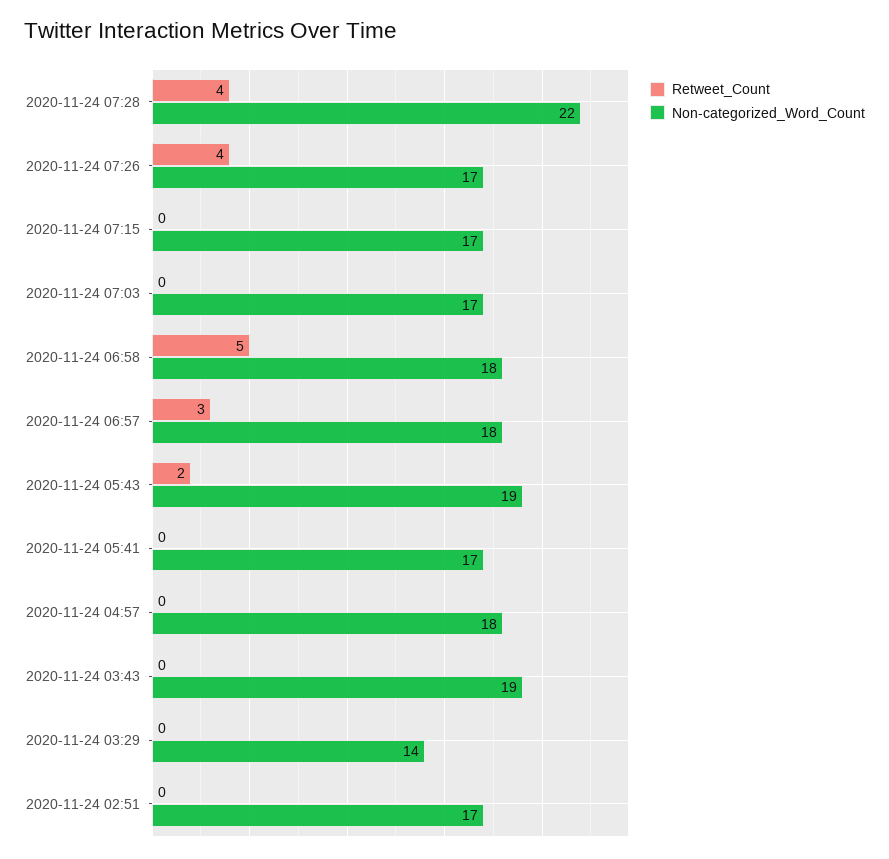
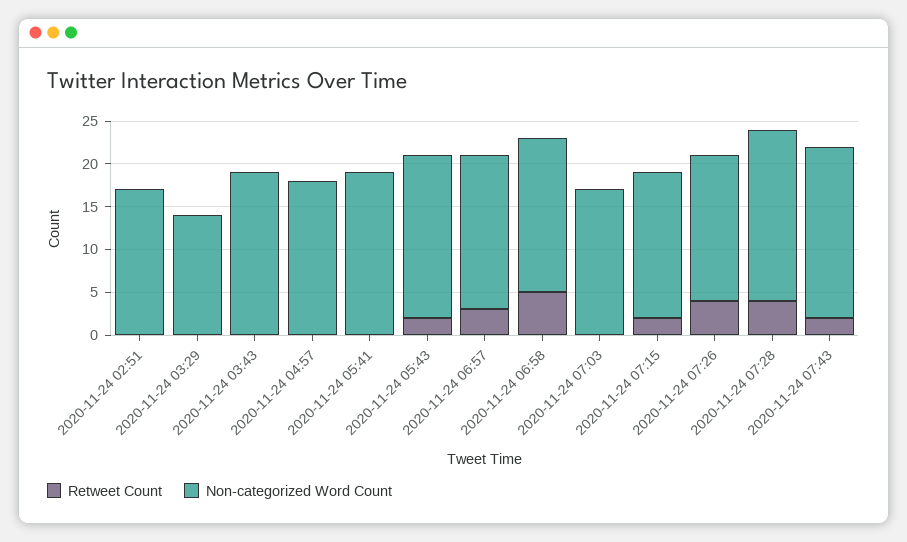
Non-categorized_Word_Count, 2020-11-24 07:28: 22 -> 20
Retweet_Count, 2020-11-24 07:15: 0 -> 2
Non-categorized_Word_Count, 2020-11-24 05:41: 17 -> 19
Retweet_Count, 2020-11-24 07:43: none -> 2
Non-categorized_Word_Count, 2020-11-24 07:43: none -> 20

